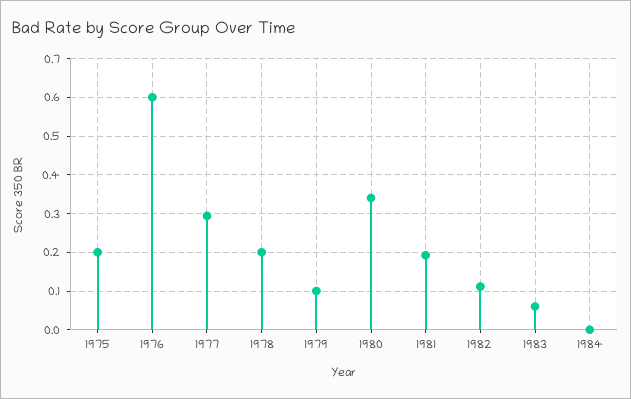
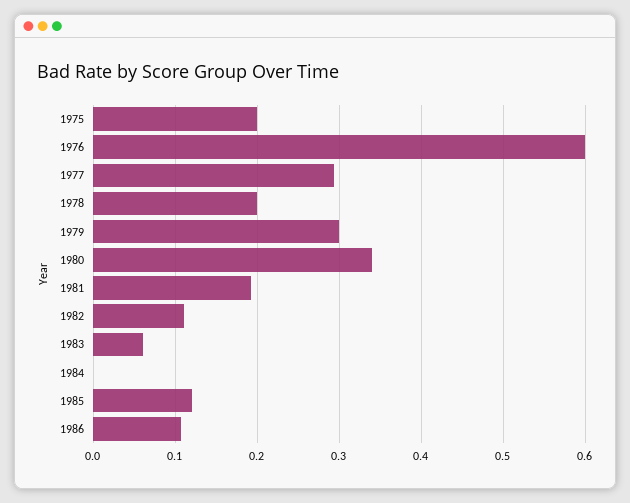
1979: 0.1 -> 0.3
1985: none -> 0.12
1986: none -> 0.11

